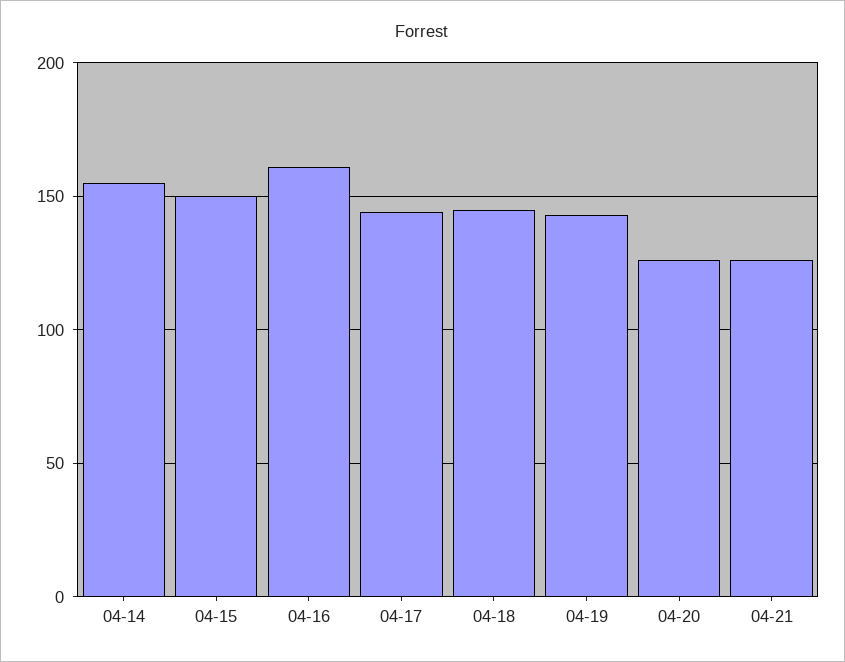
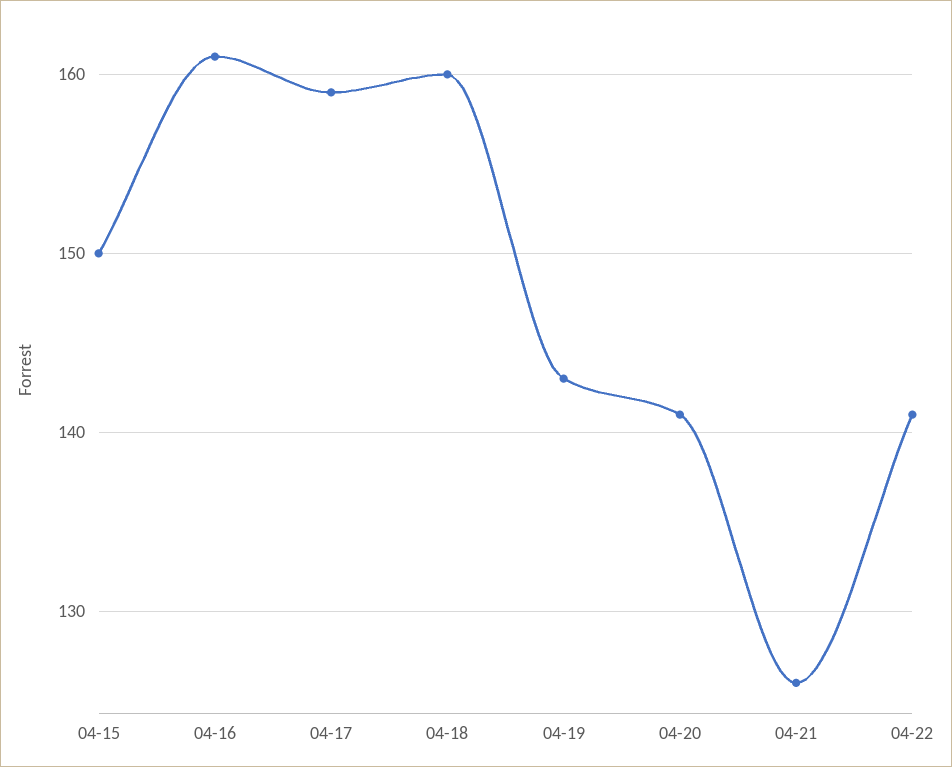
04-14: 155 -> none
04-17: 145 -> 159
04-18: 145 -> 160
04-20: 125 -> 141
04-22: none -> 141

